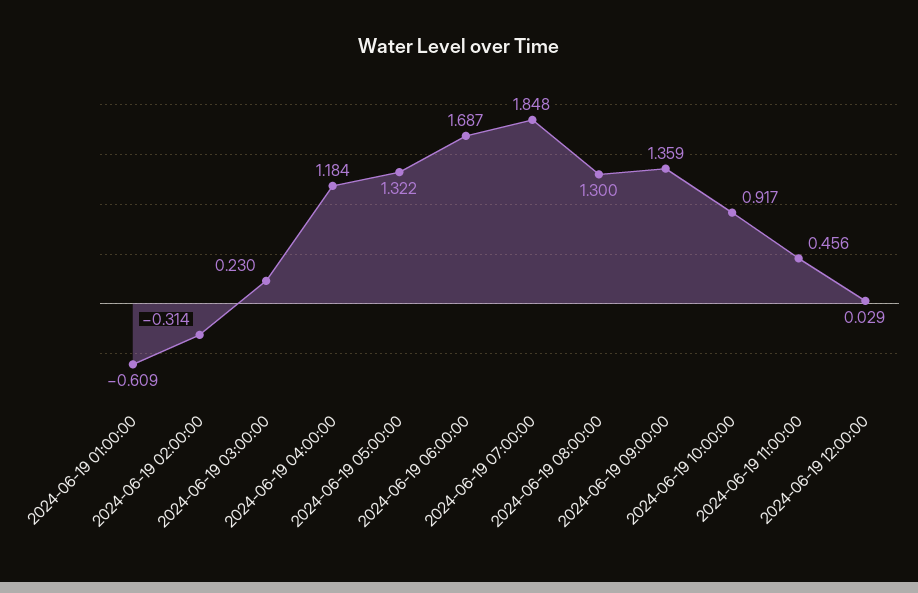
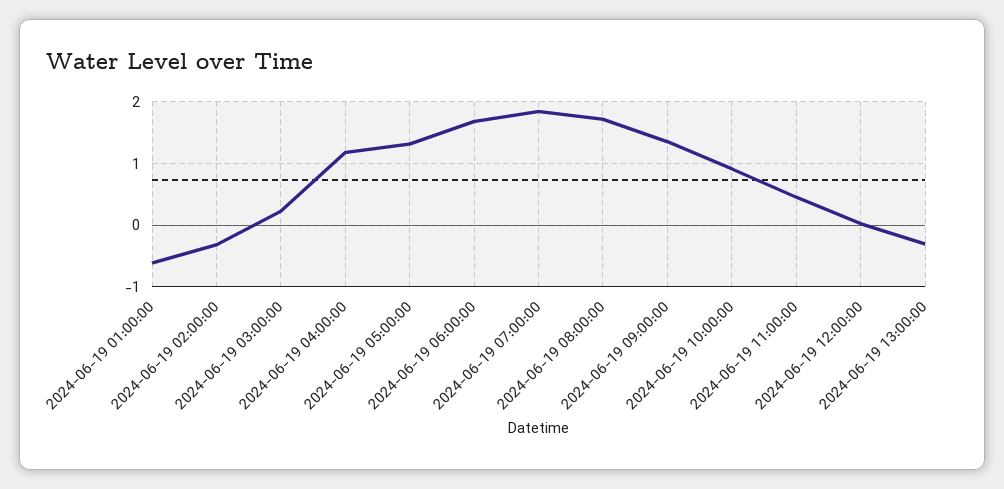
2024-06-19 08:00:00: 1.3 -> 1.7
2024-06-19 13:00:00: none -> -0.3

